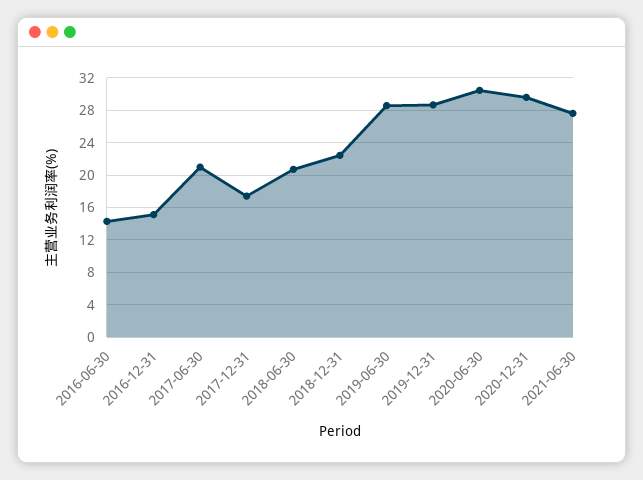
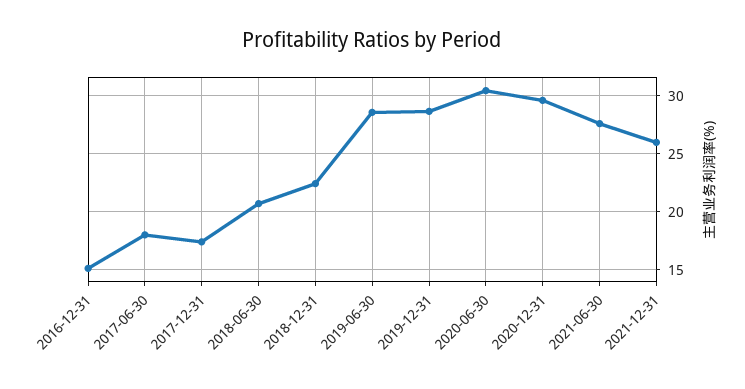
2016-06-30: 14 -> none
2017-06-30: 21 -> 18
2021-12-31: none -> 26

